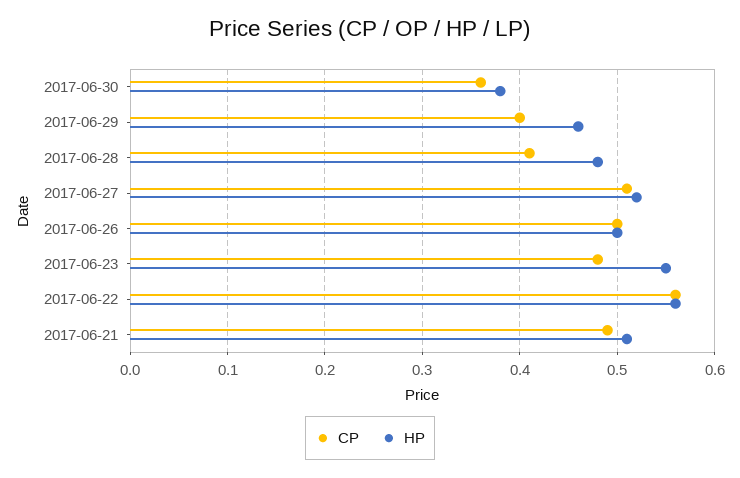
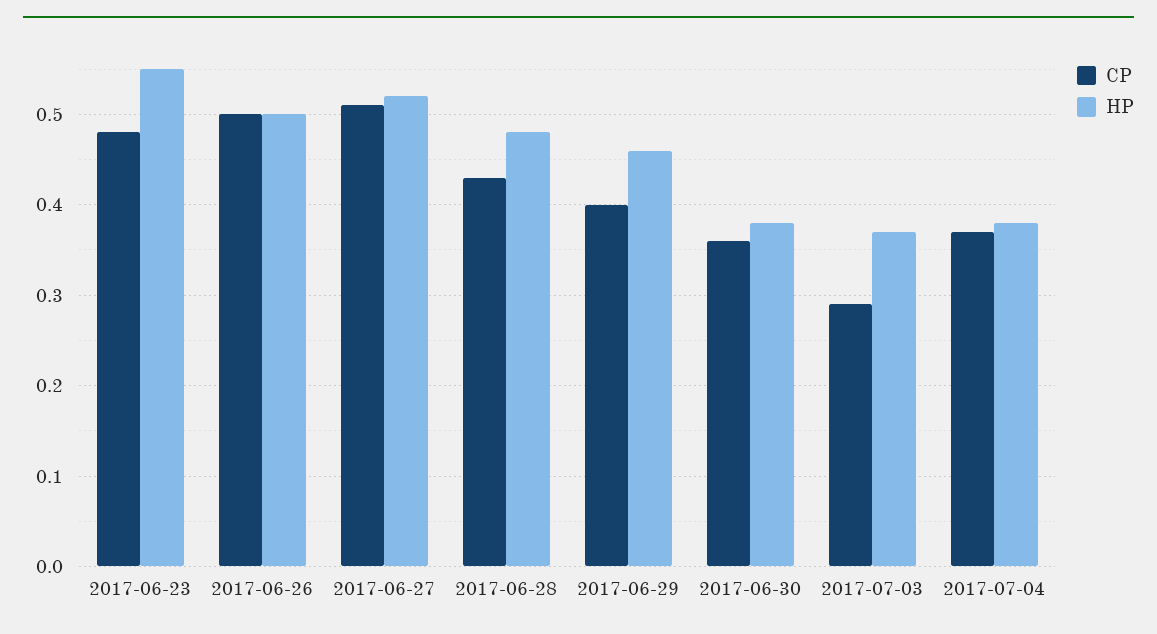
CP, 2017-06-28: 0.41 -> 0.43
CP, 2017-06-22: 0.56 -> none
HP, 2017-06-22: 0.56 -> none
CP, 2017-06-21: 0.49 -> none
HP, 2017-06-21: 0.51 -> none
CP, 2017-07-03: none -> 0.29
HP, 2017-07-03: none -> 0.37
CP, 2017-07-04: none -> 0.37
HP, 2017-07-04: none -> 0.38

